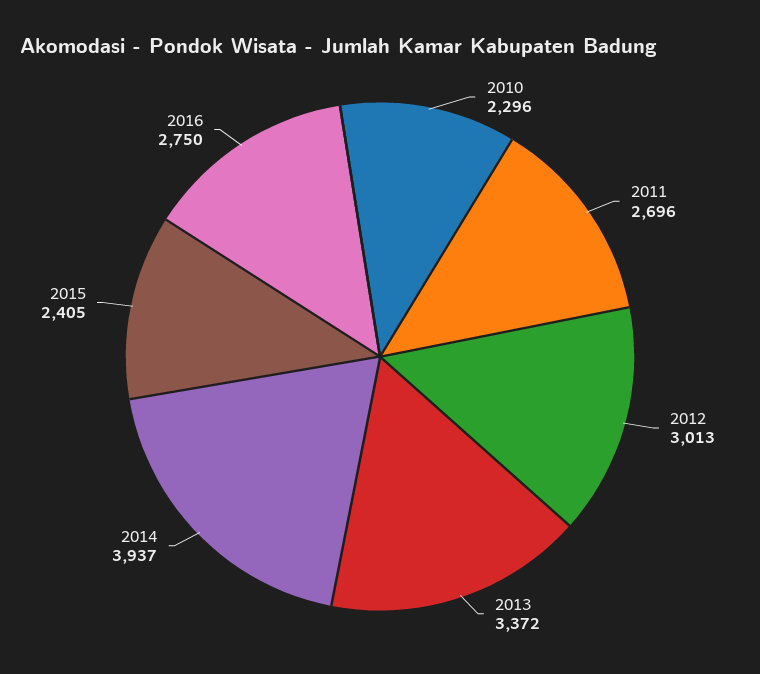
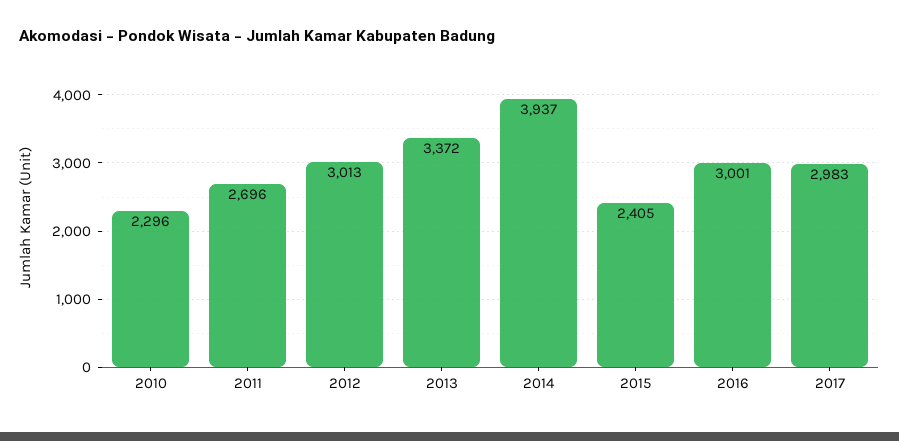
2016: 2750 -> 3001
2017: none -> 2983

